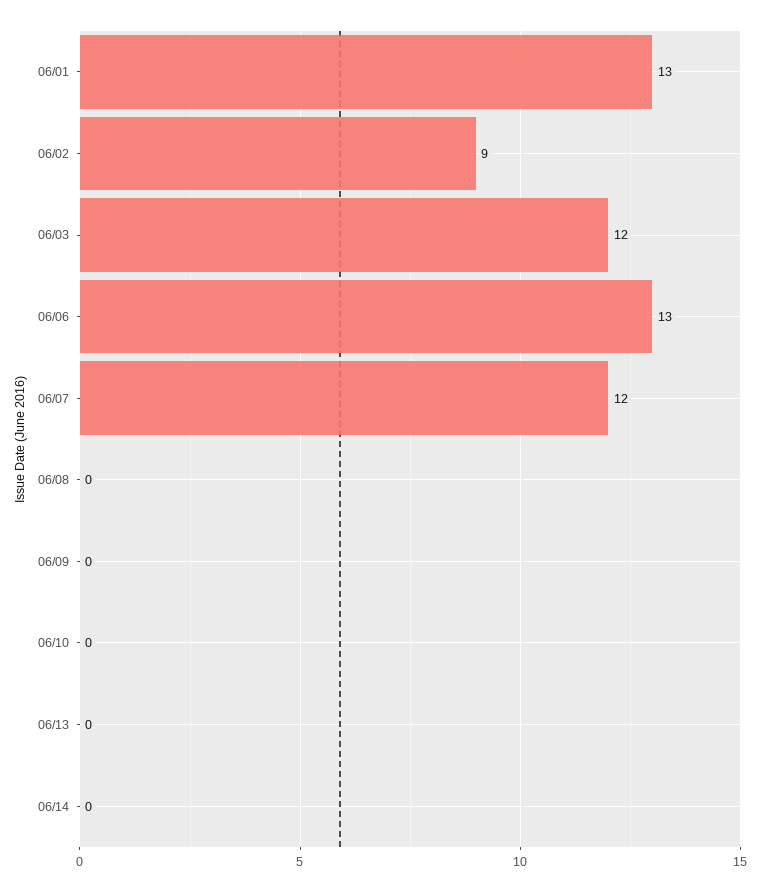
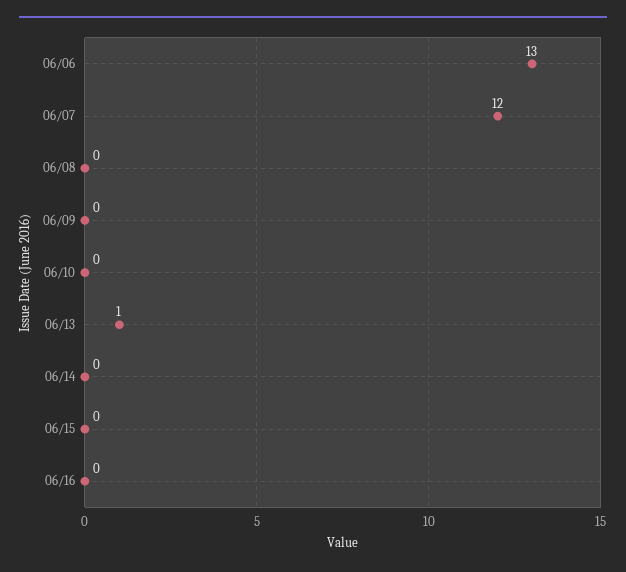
06/01: 13 -> none
06/02: 9 -> none
06/03: 12 -> none
06/13: 0 -> 1
06/15: none -> 0
06/16: none -> 0

